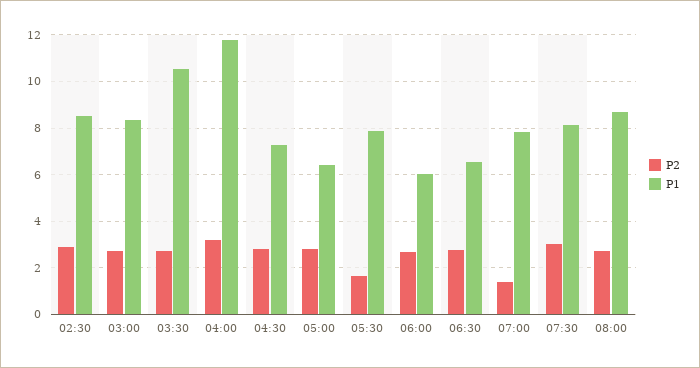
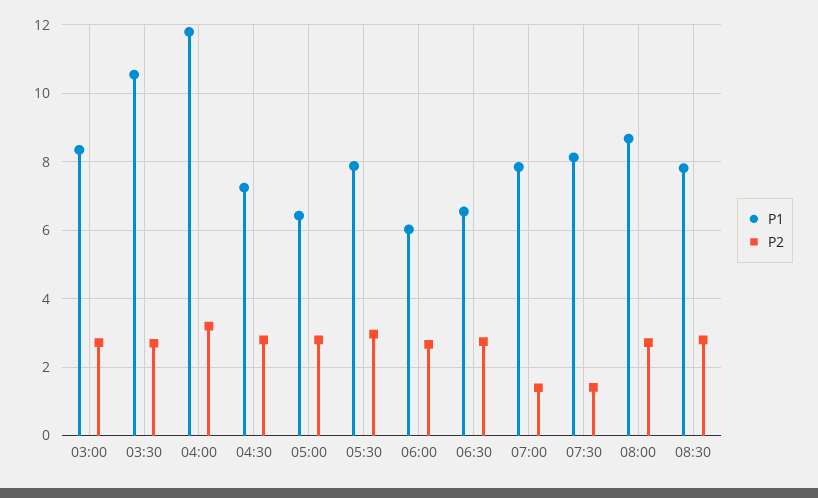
P2, 02:30: 3 -> none
P1, 02:30: 8.5 -> none
P2, 05:30: 1.5 -> 3
P2, 07:30: 3 -> 1.4
P1, 08:30: none -> 7.8
P2, 08:30: none -> 2.8

